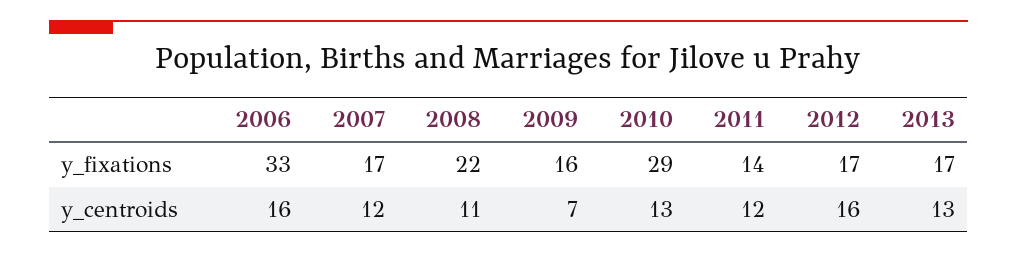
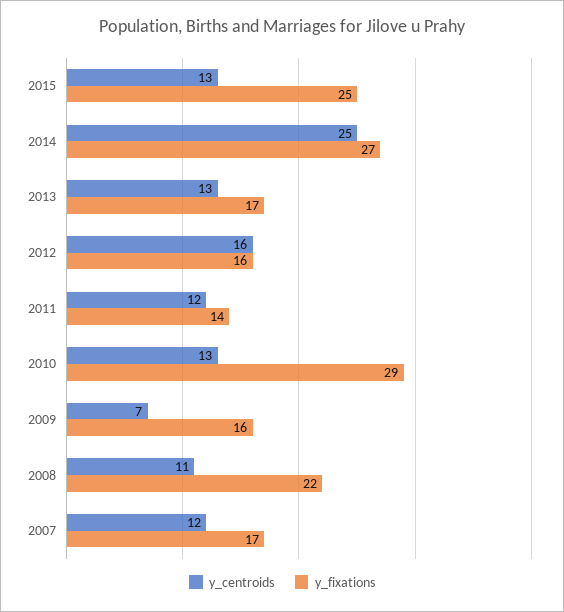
y_fixations, 2006: 33 -> none
y_fixations, 2012: 17 -> 16
y_centroids, 2006: 16 -> none
y_centroids, 2015: none -> 13
y_fixations, 2015: none -> 25
y_centroids, 2014: none -> 25
y_fixations, 2014: none -> 27

